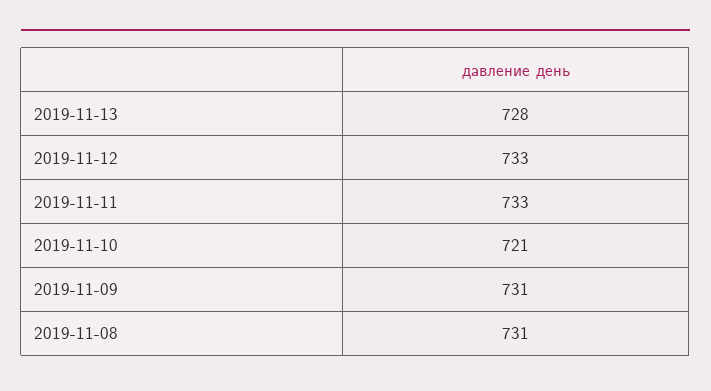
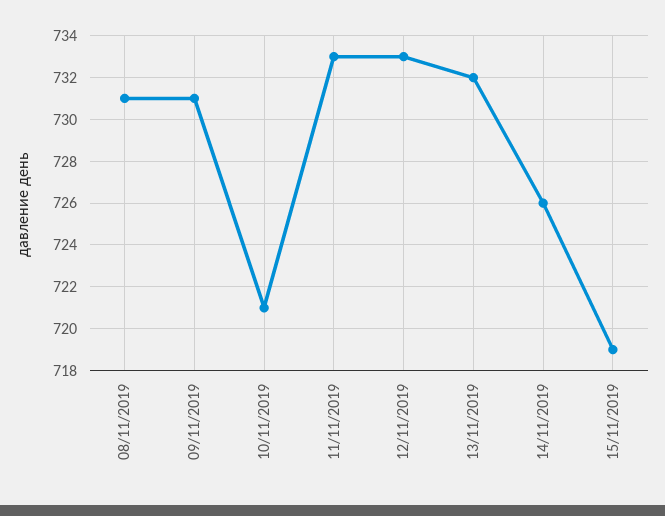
2019-11-13: 728 -> 732
14/11/2019: none -> 726
15/11/2019: none -> 719

